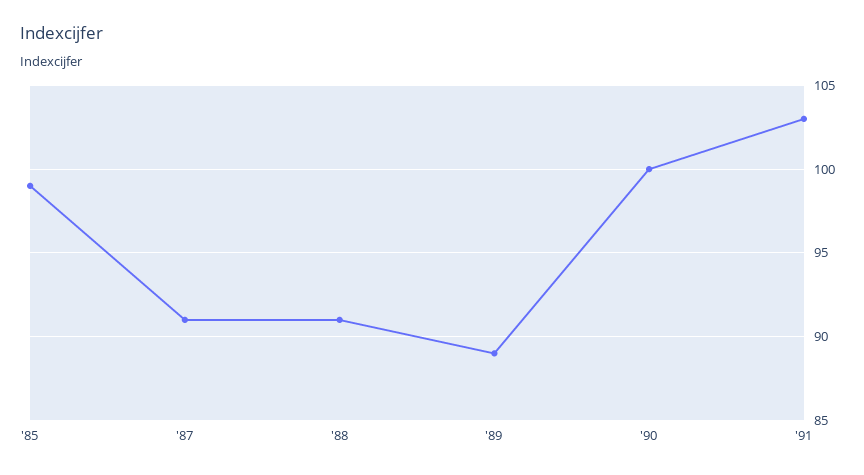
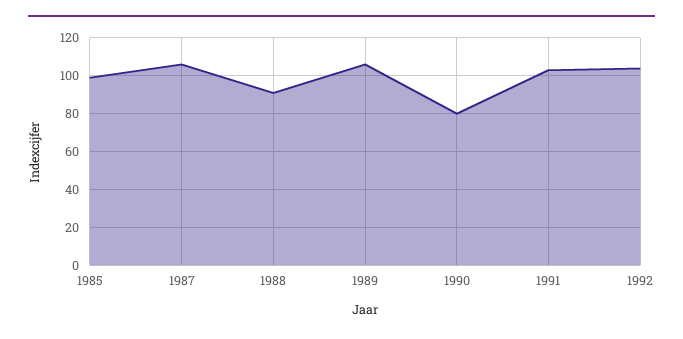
'87: 91 -> 105
'89: 89 -> 105
'90: 100 -> 80
1992: none -> 105

